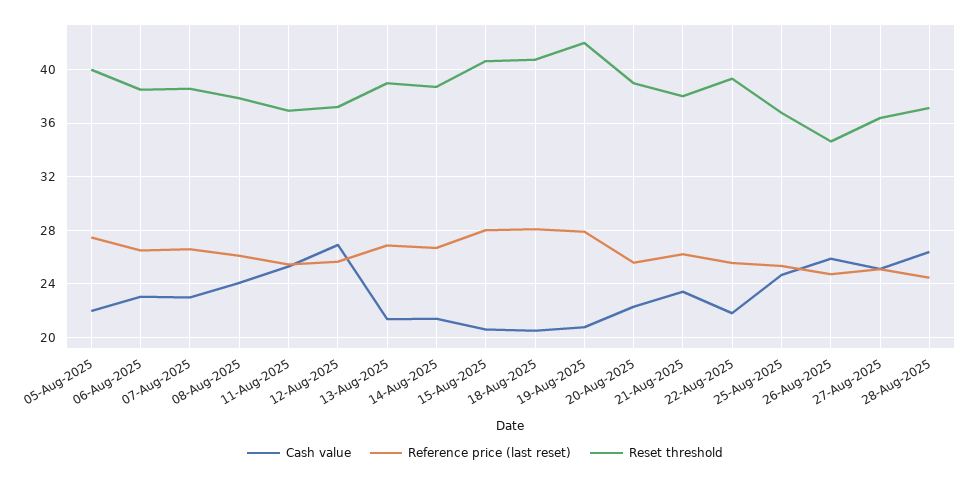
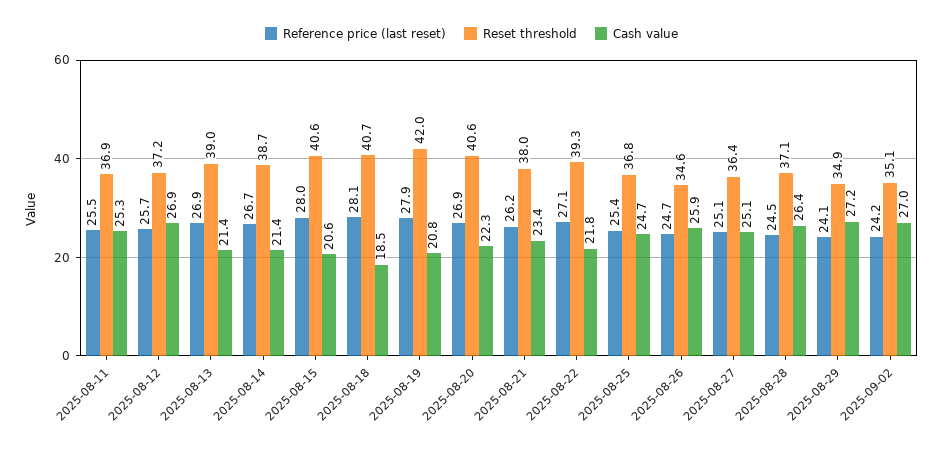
Cash value, 05-Aug-2025: 22 -> none
Reference price (last reset), 05-Aug-2025: 27.5 -> none
Reset threshold, 05-Aug-2025: 40 -> none
Cash value, 06-Aug-2025: 23 -> none
Reference price (last reset), 06-Aug-2025: 26.5 -> none
Reset threshold, 06-Aug-2025: 38.5 -> none
Cash value, 07-Aug-2025: 23 -> none
Reference price (last reset), 07-Aug-2025: 26.5 -> none
Reset threshold, 07-Aug-2025: 38.5 -> none
Cash value, 08-Aug-2025: 24 -> none
Reference price (last reset), 08-Aug-2025: 26 -> none
Reset threshold, 08-Aug-2025: 38 -> none
Cash value, 18-Aug-2025: 20.5 -> 18.5
Reference price (last reset), 20-Aug-2025: 25.5 -> 26.9
Reset threshold, 20-Aug-2025: 39 -> 40.6
Reference price (last reset), 22-Aug-2025: 25.5 -> 27.1
Reference price (last reset), 2025-08-29: none -> 24.1
Reset threshold, 2025-08-29: none -> 34.9
Cash value, 2025-08-29: none -> 27.2
Reference price (last reset), 2025-09-02: none -> 24.2
Reset threshold, 2025-09-02: none -> 35.1
Cash value, 2025-09-02: none -> 27

